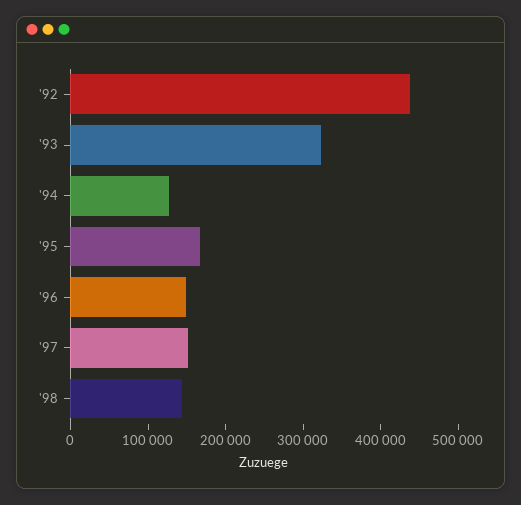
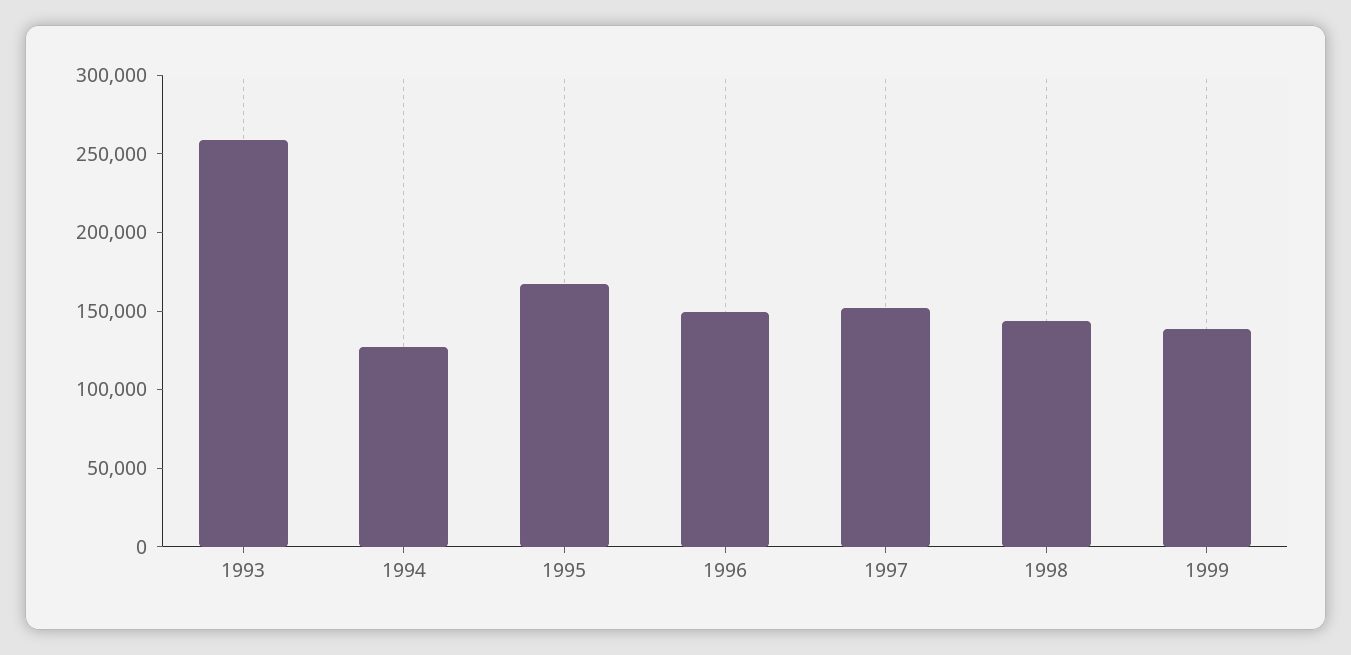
'92: 440000 -> none
'93: 320000 -> 260000
1999: none -> 140000

